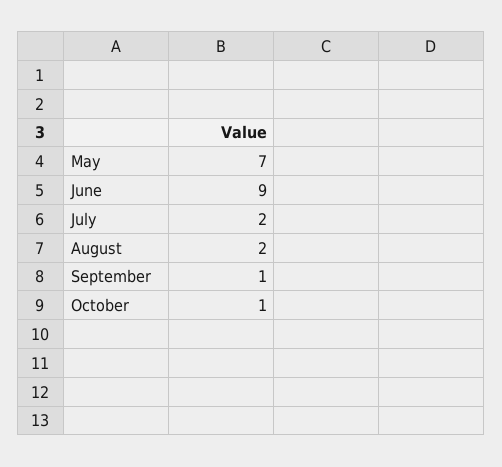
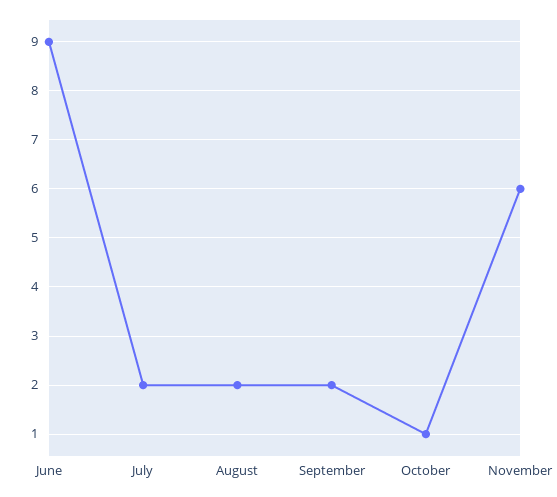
May: 7 -> none
September: 1 -> 2
November: none -> 6

